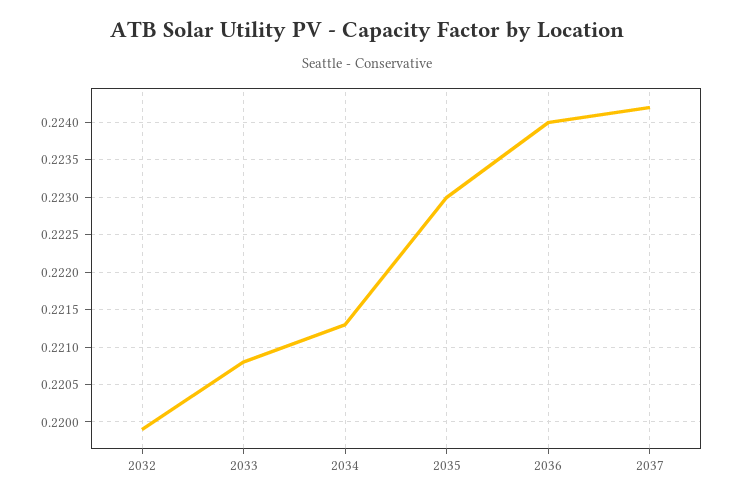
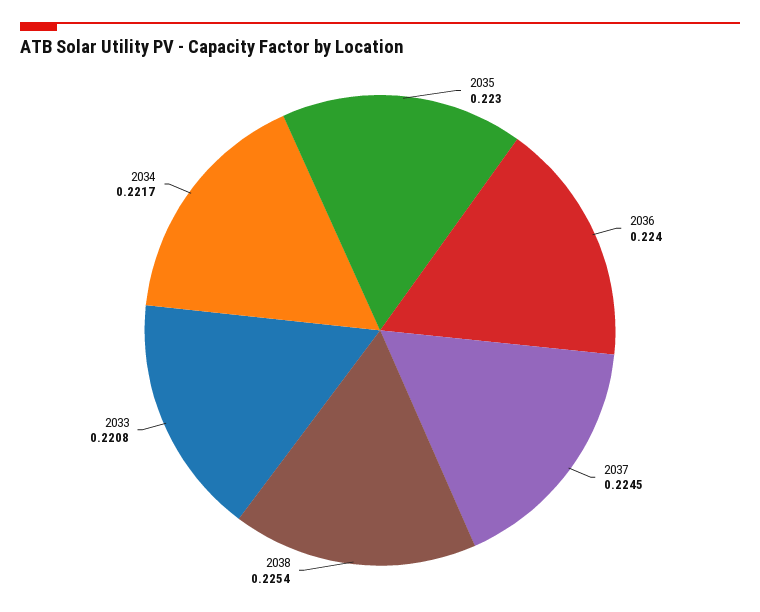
2032: 0.2199 -> none
2034: 0.2213 -> 0.2217
2037: 0.2242 -> 0.2245
2038: none -> 0.2254

